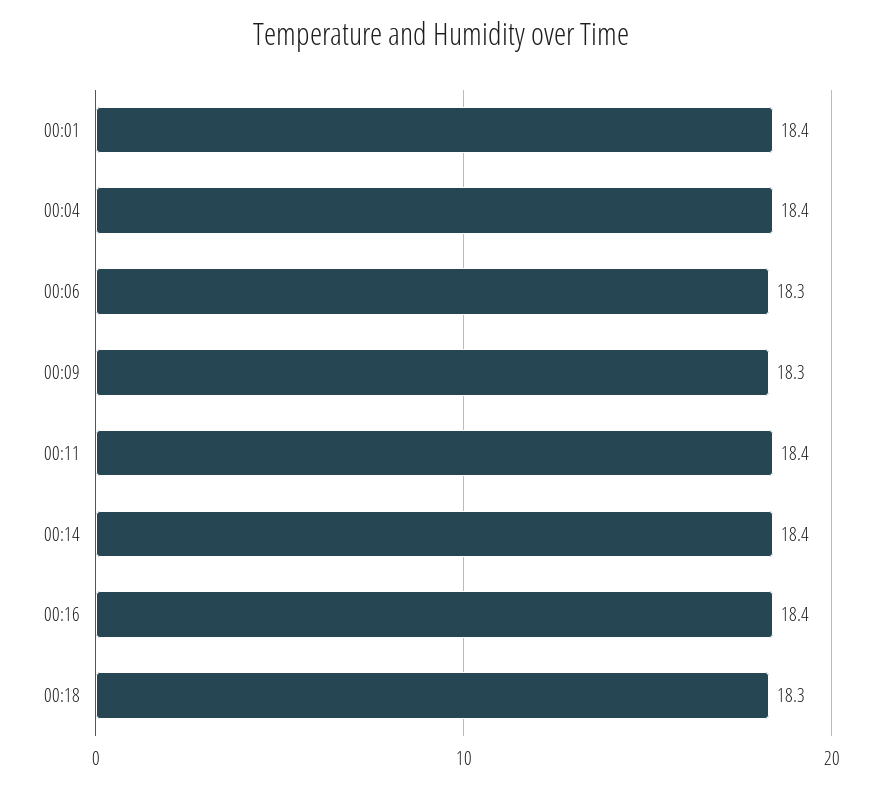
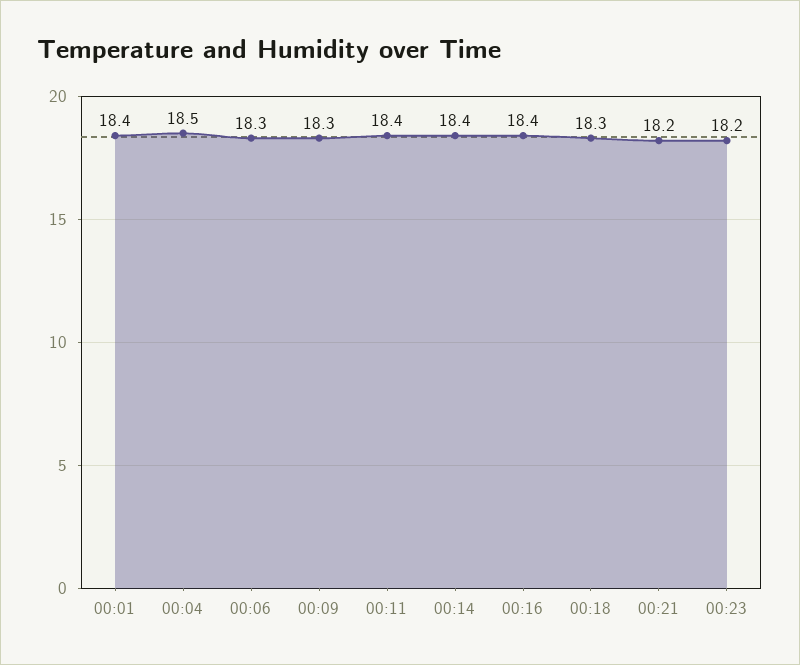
00:04: 18.4 -> 18.5
00:21: none -> 18.2
00:23: none -> 18.2

